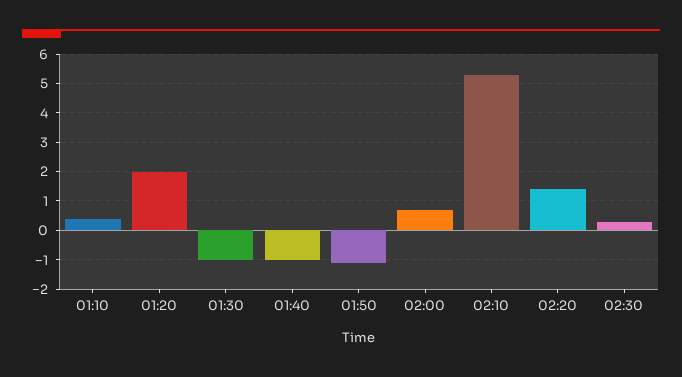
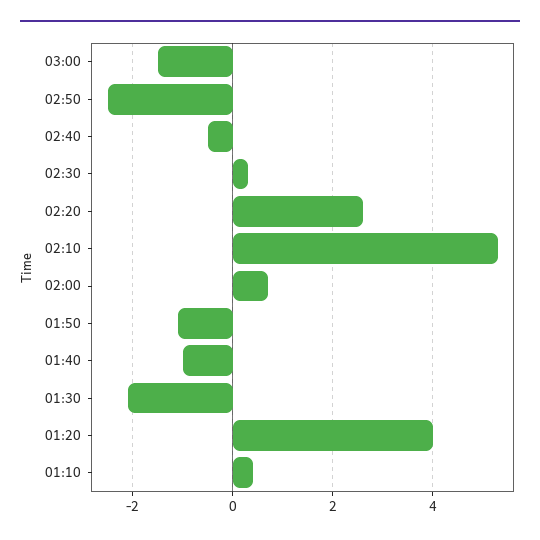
01:20: 2 -> 4
01:30: -1 -> -2
02:20: 1.5 -> 2.5
03:00: none -> -1.5
02:50: none -> -2.5
02:40: none -> -0.5

